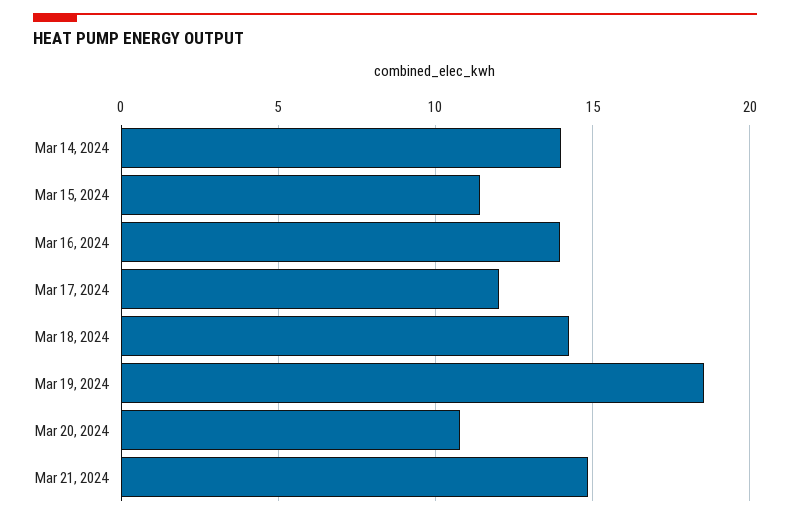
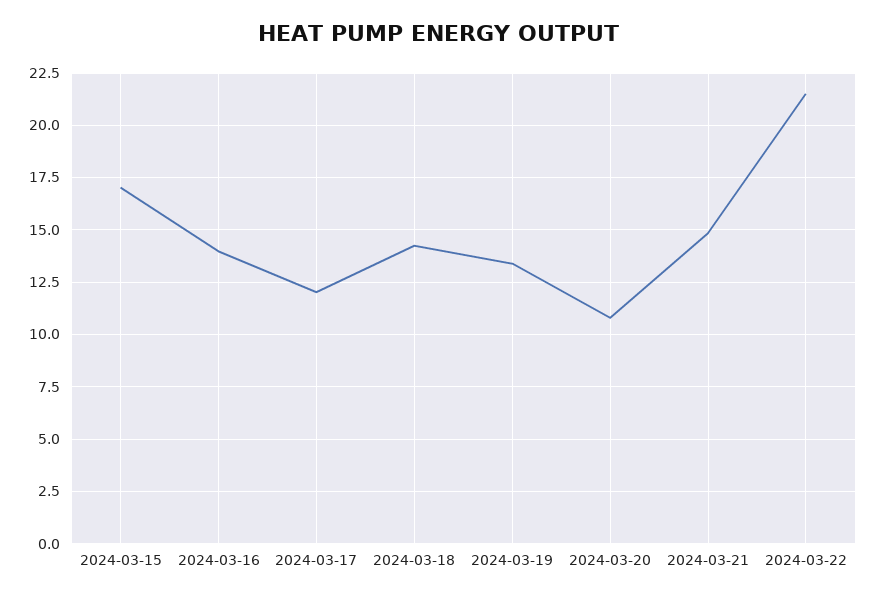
Mar 14, 2024: 14 -> none
Mar 15, 2024: 11.5 -> 17
Mar 19, 2024: 18.5 -> 13.5
2024-03-22: none -> 21.5

